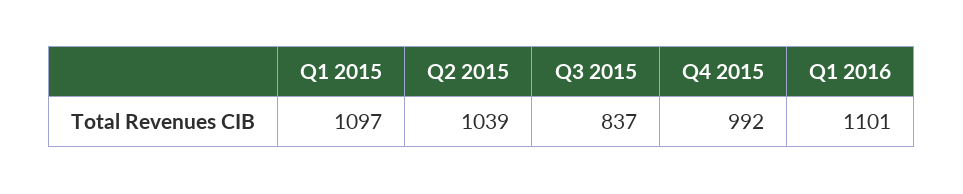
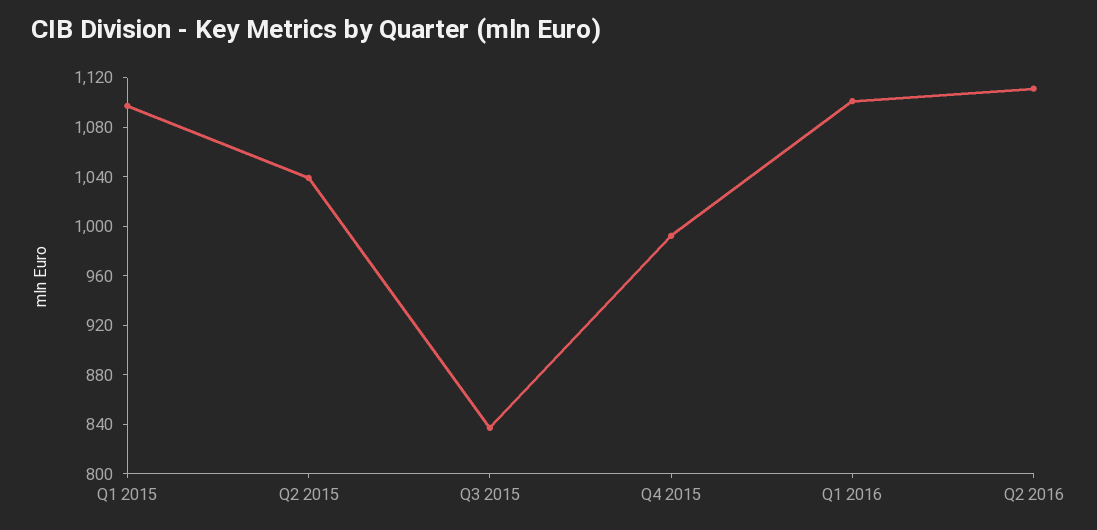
Q2 2016: none -> 1110

